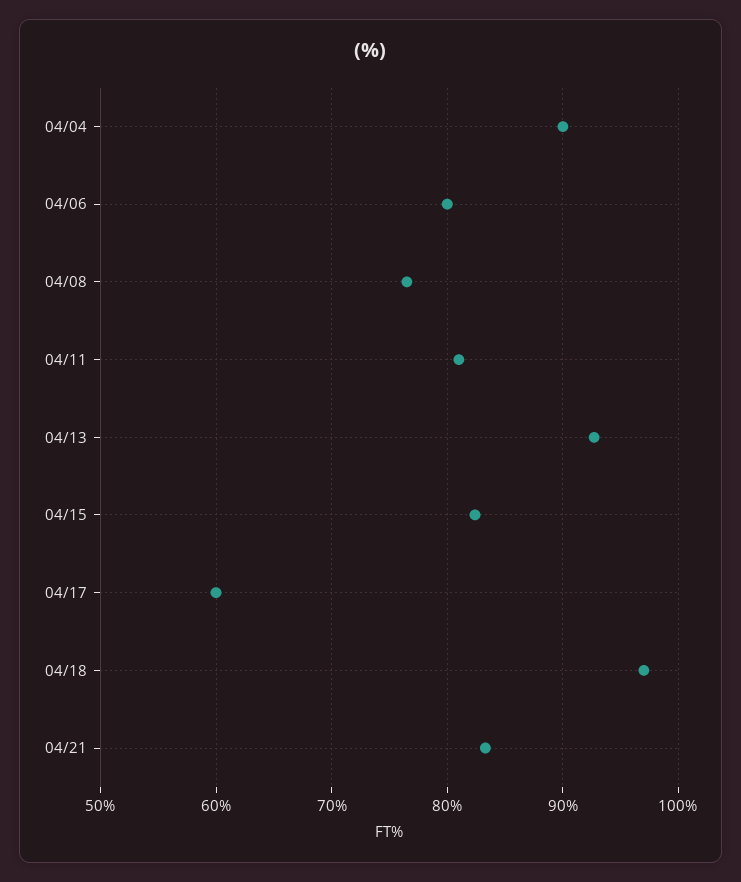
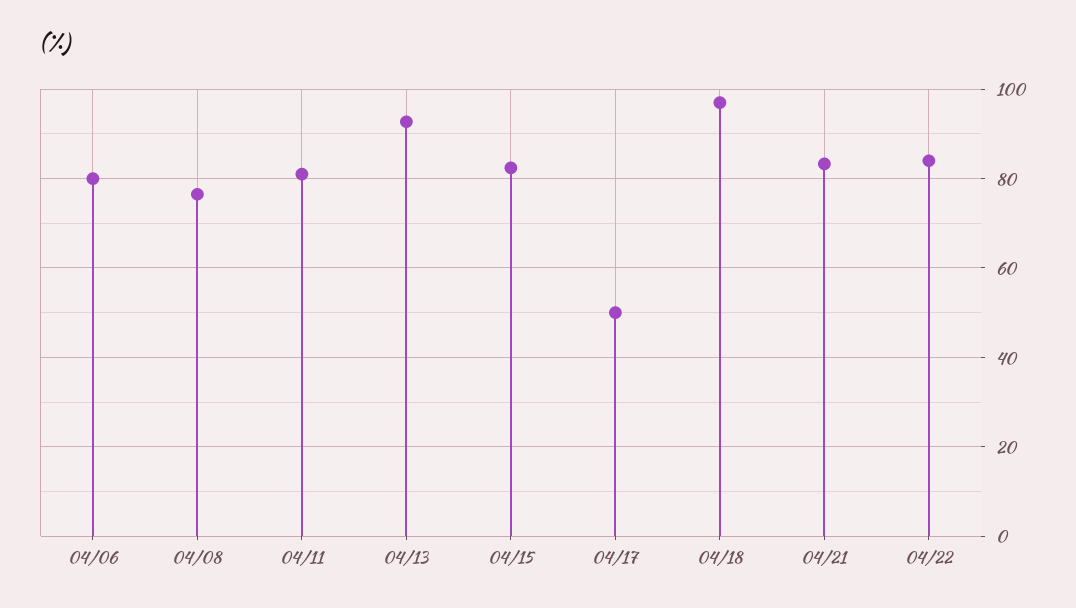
04/04: 90 -> none
04/17: 60 -> 50
04/22: none -> 84

